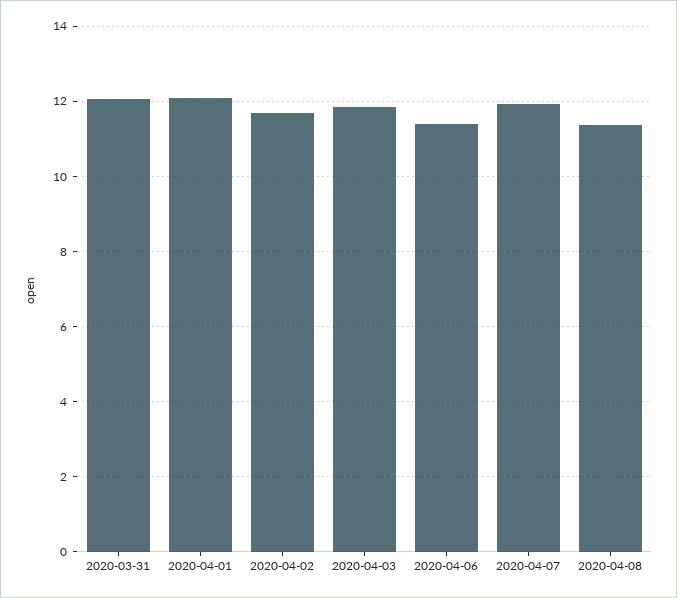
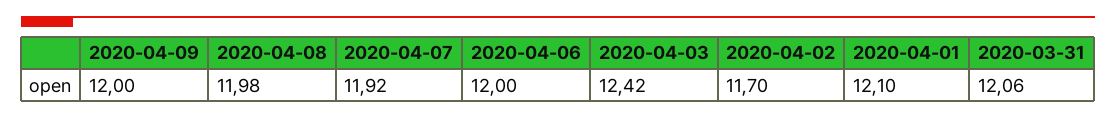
2020-04-03: 11.8 -> 12.42
2020-04-06: 11.4 -> 12
2020-04-08: 11.4 -> 11.98
2020-04-09: none -> 12

